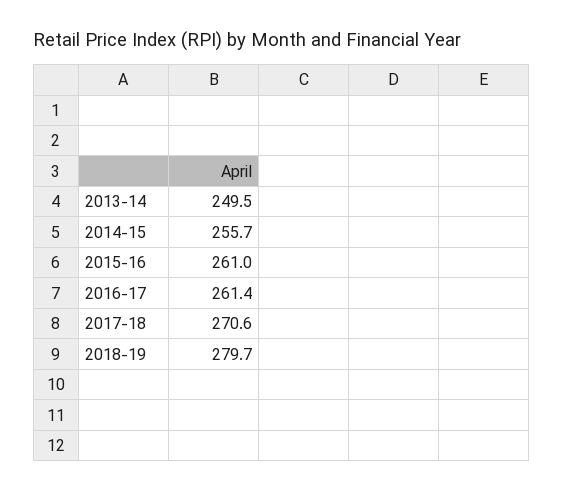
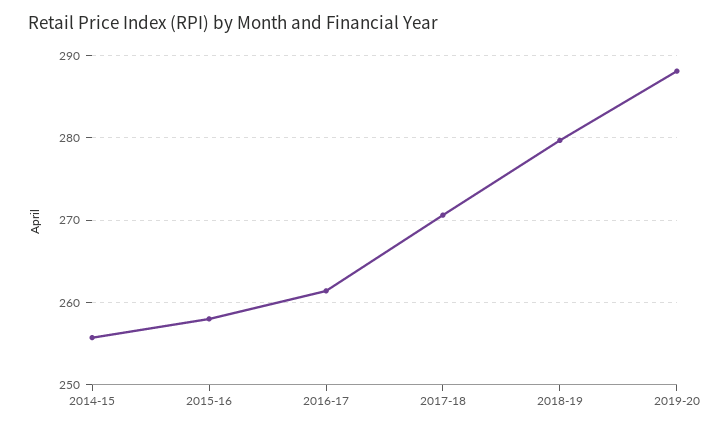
2013-14: 249.5 -> none
2015-16: 261 -> 258
2019-20: none -> 288

